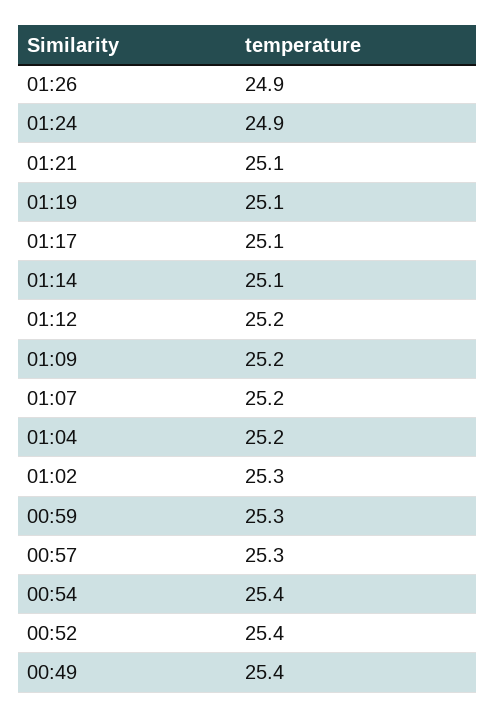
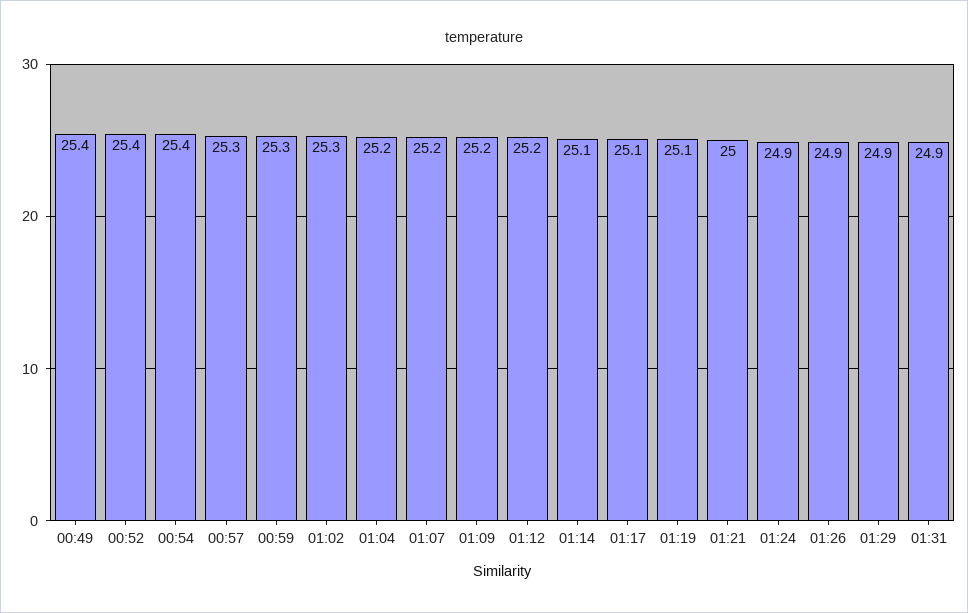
01:21: 25.1 -> 25
01:29: none -> 24.9
01:31: none -> 24.9

